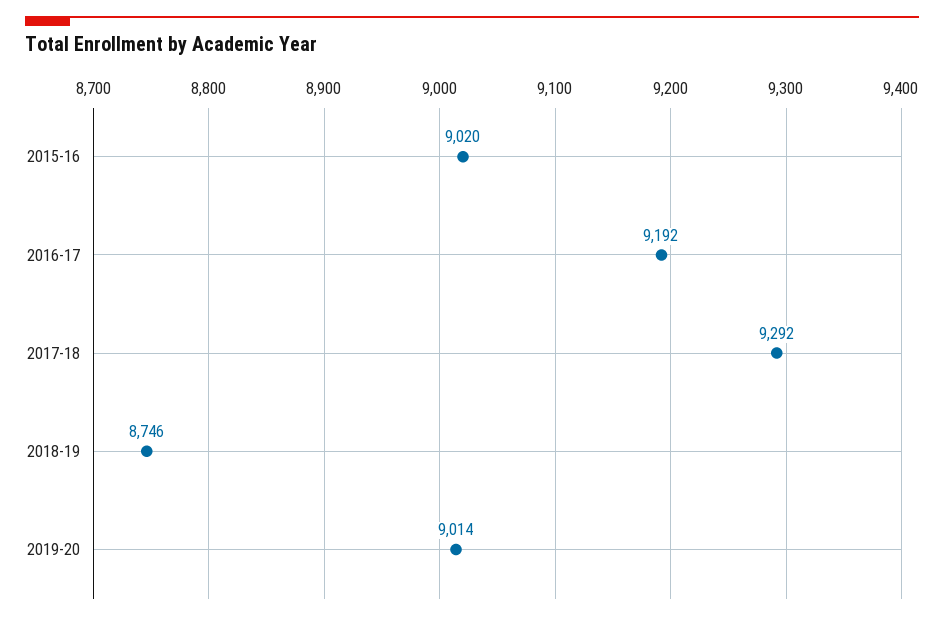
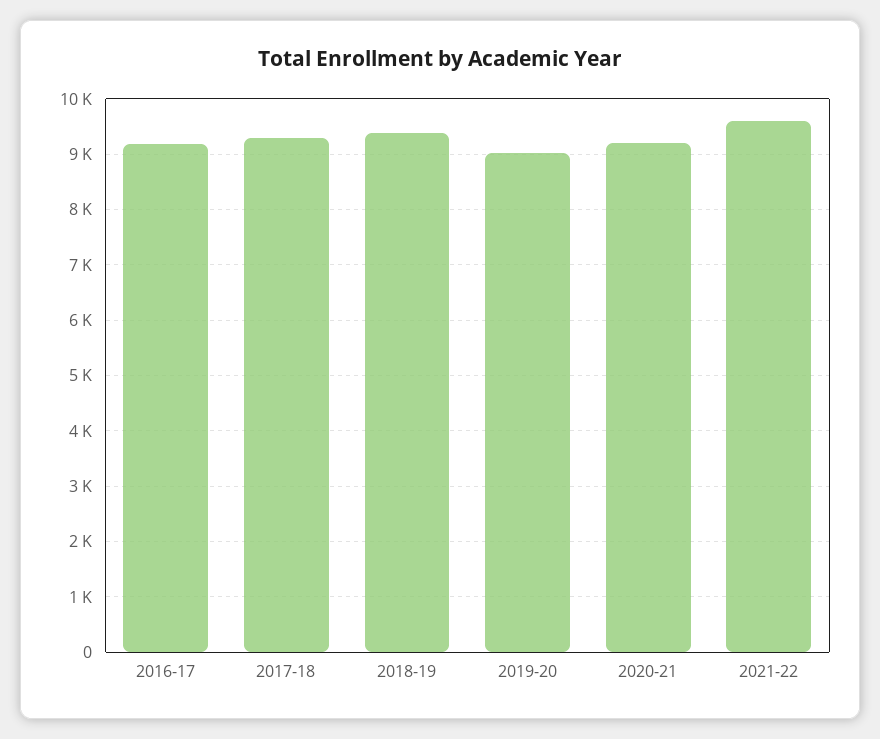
2015-16: 9020 -> none
2018-19: 8746 -> 9400
2020-21: none -> 9200
2021-22: none -> 9600

